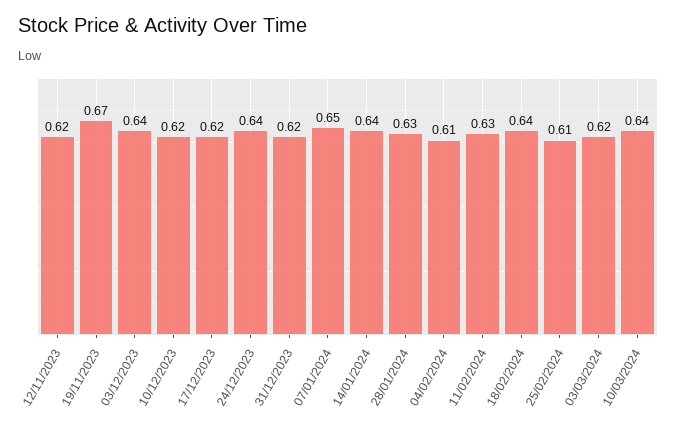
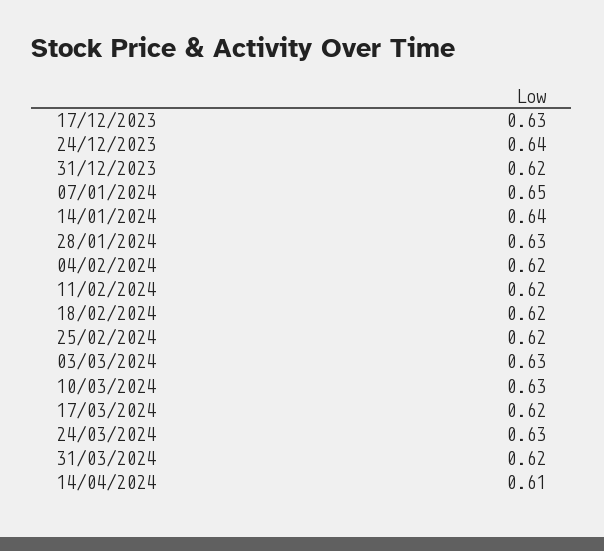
12/11/2023: 0.62 -> none
19/11/2023: 0.67 -> none
03/12/2023: 0.64 -> none
10/12/2023: 0.62 -> none
17/12/2023: 0.62 -> 0.63
04/02/2024: 0.61 -> 0.62
11/02/2024: 0.63 -> 0.62
18/02/2024: 0.64 -> 0.62
25/02/2024: 0.61 -> 0.62
03/03/2024: 0.62 -> 0.63
10/03/2024: 0.64 -> 0.63
17/03/2024: none -> 0.62
24/03/2024: none -> 0.63
31/03/2024: none -> 0.62
14/04/2024: none -> 0.61

